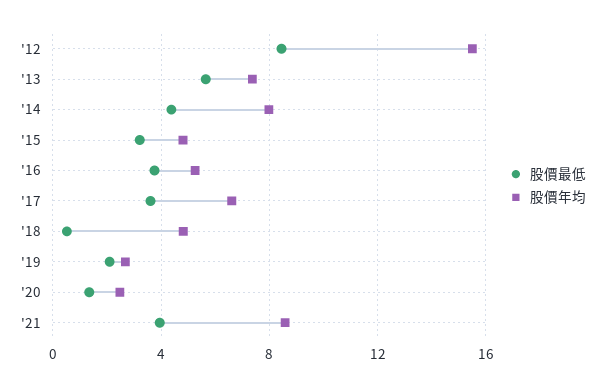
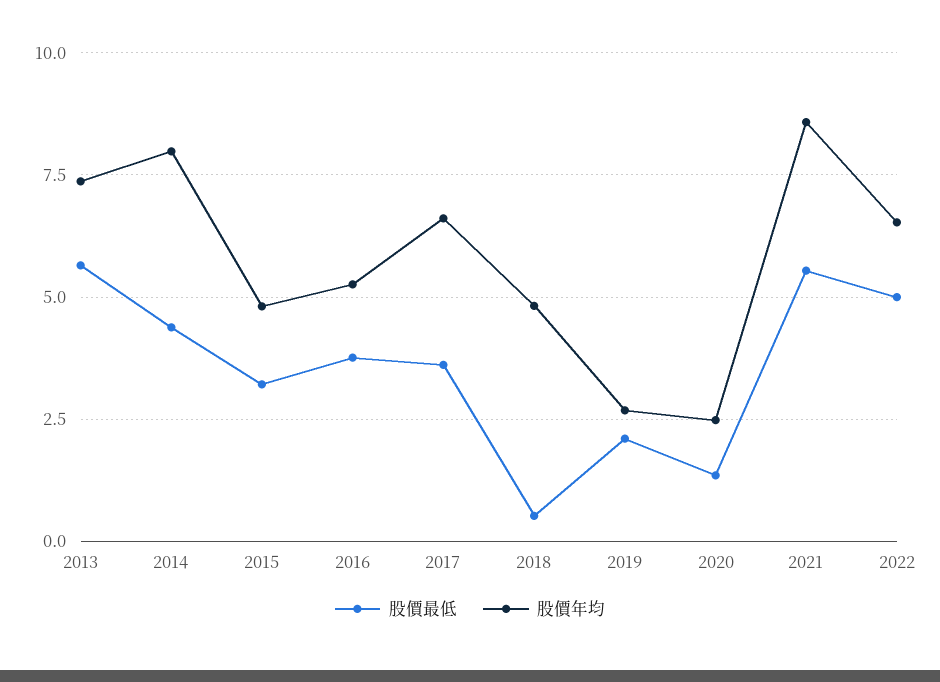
股價最低, '12: 8.5 -> none
股價年均, '12: 15.5 -> none
股價最低, '21: 4 -> 5.5
股價最低, 2022: none -> 5
股價年均, 2022: none -> 6.5

